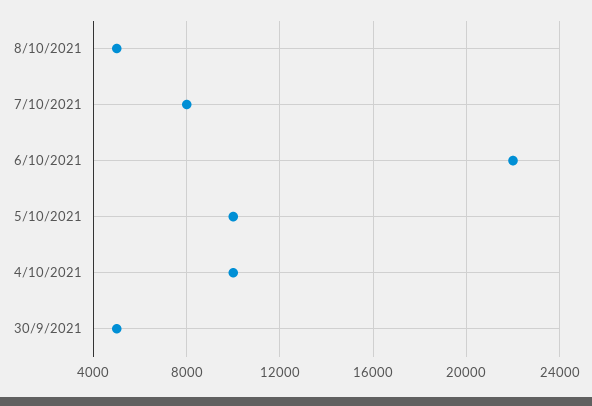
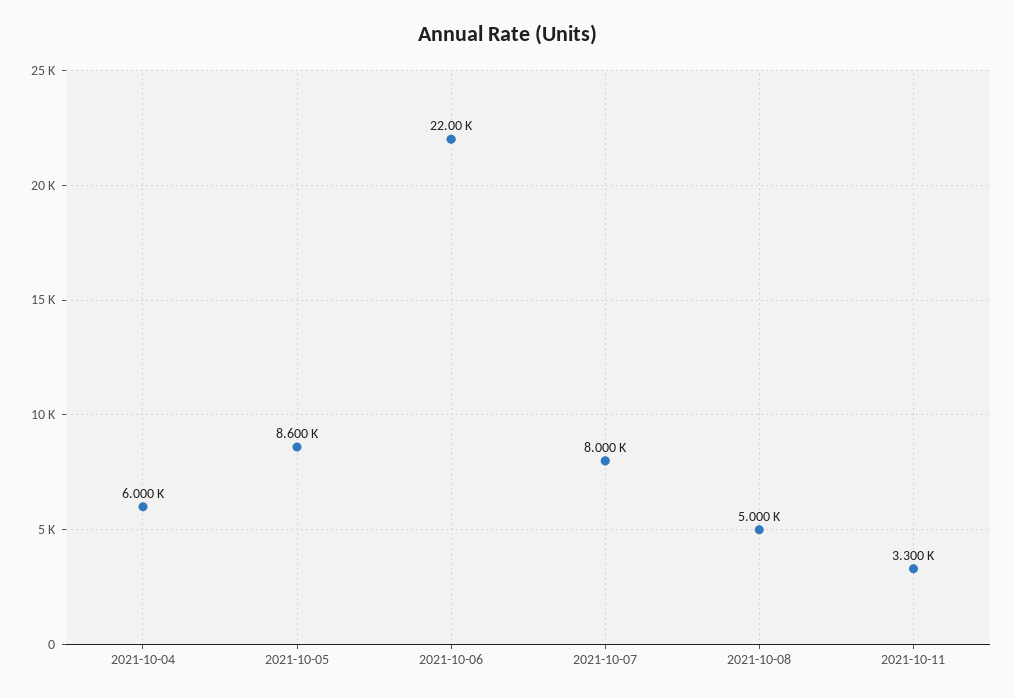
5/10/2021: 10000 -> 8600
4/10/2021: 10000 -> 6000
30/9/2021: 5000 -> none
2021-10-11: none -> 3300

